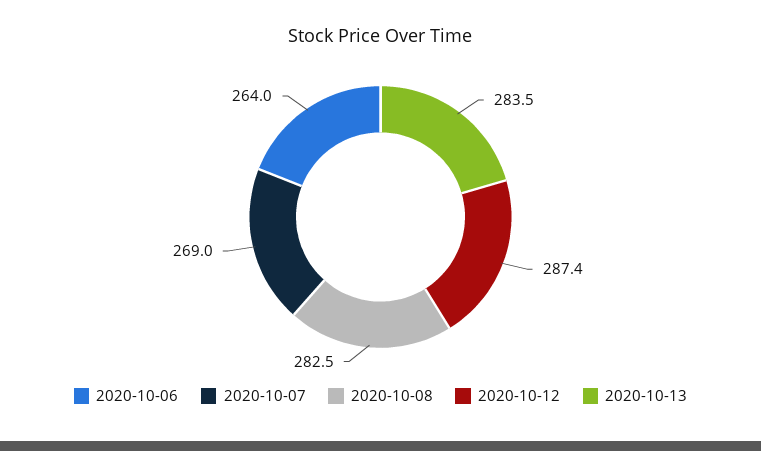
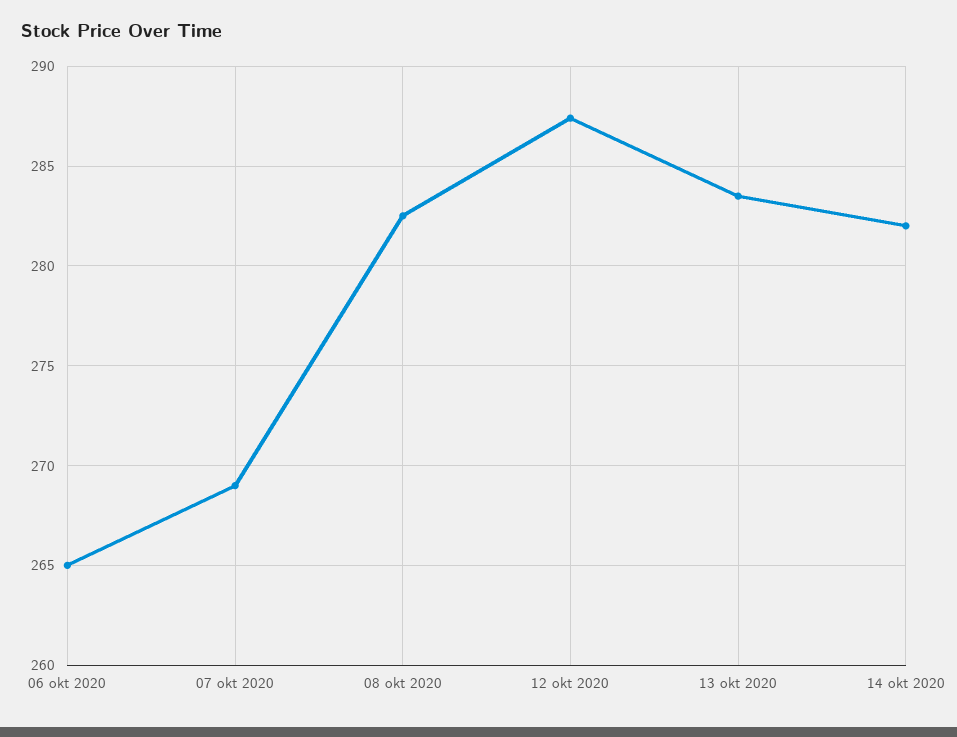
2020-10-06: 264 -> 265
14 okt 2020: none -> 282

